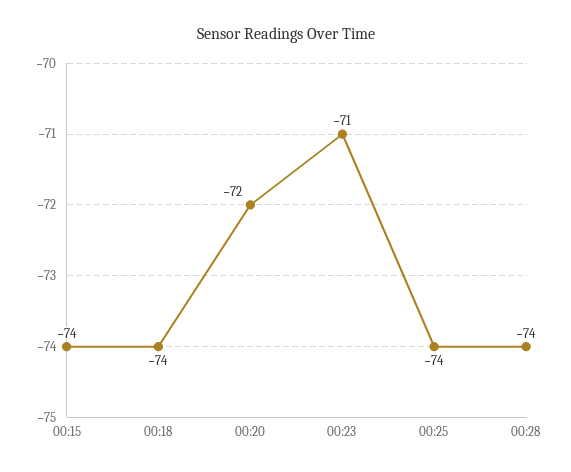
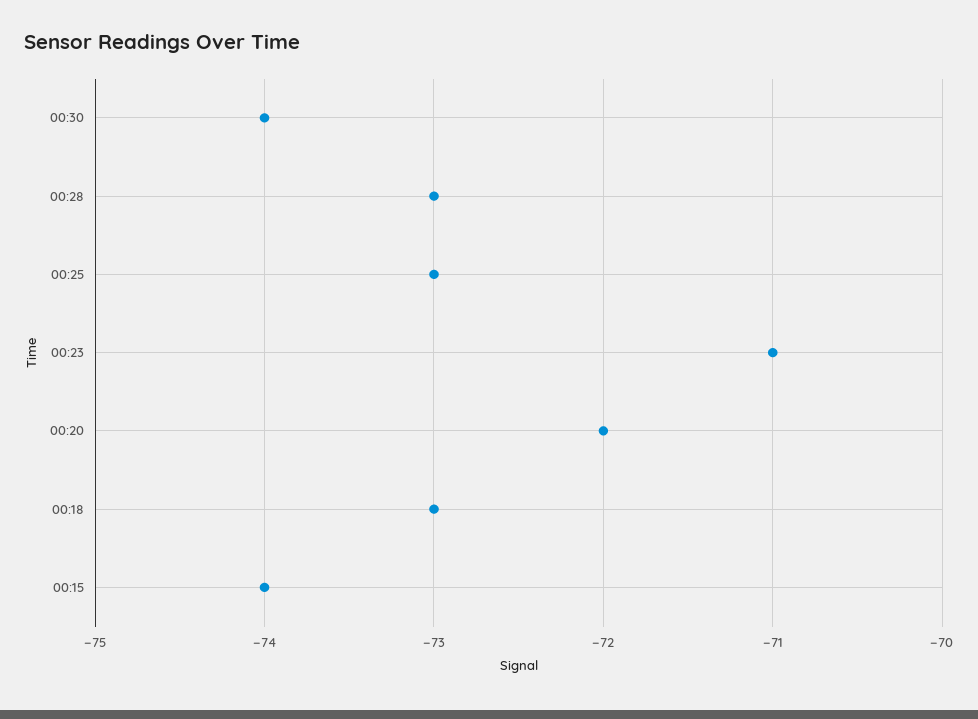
00:18: -74 -> -73
00:25: -74 -> -73
00:28: -74 -> -73
00:30: none -> -74

